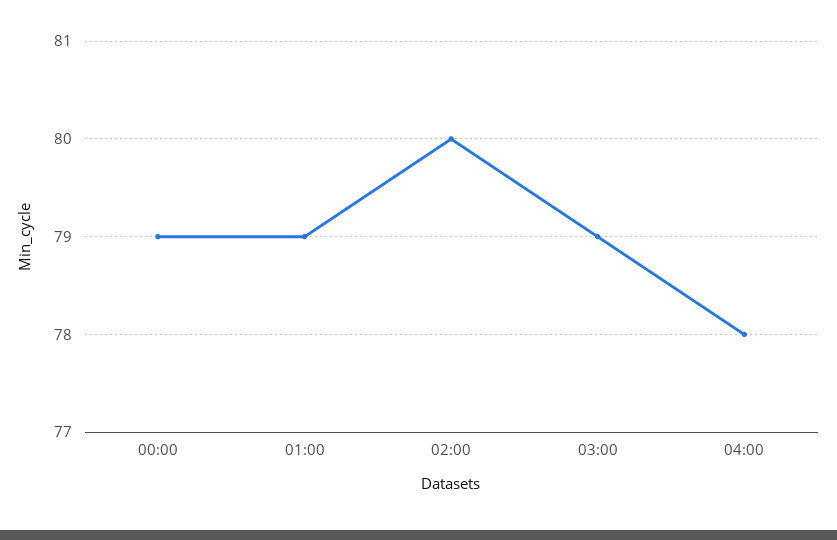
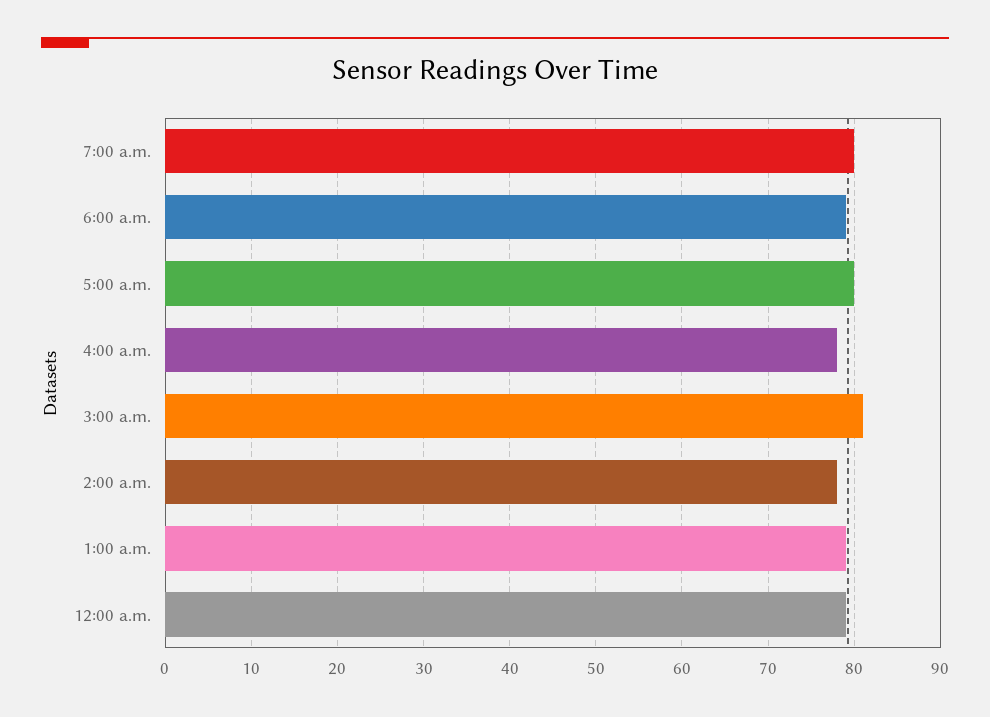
02:00: 80 -> 78
03:00: 79 -> 81
7:00 a.m.: none -> 80
6:00 a.m.: none -> 79
5:00 a.m.: none -> 80

